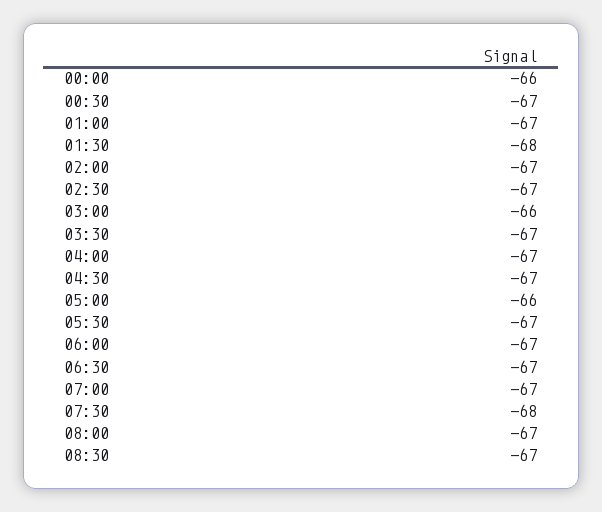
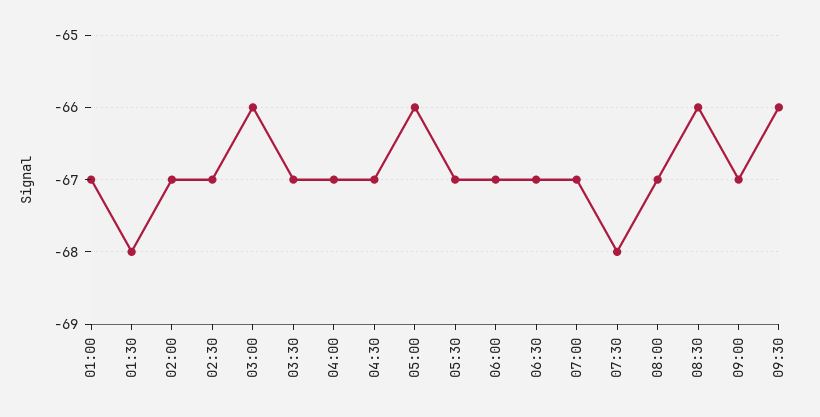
00:00: -66 -> none
00:30: -67 -> none
08:30: -67 -> -66
09:00: none -> -67
09:30: none -> -66

